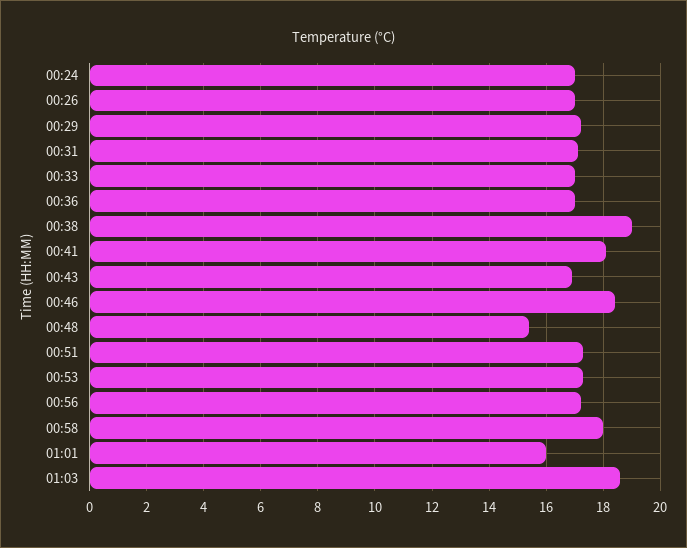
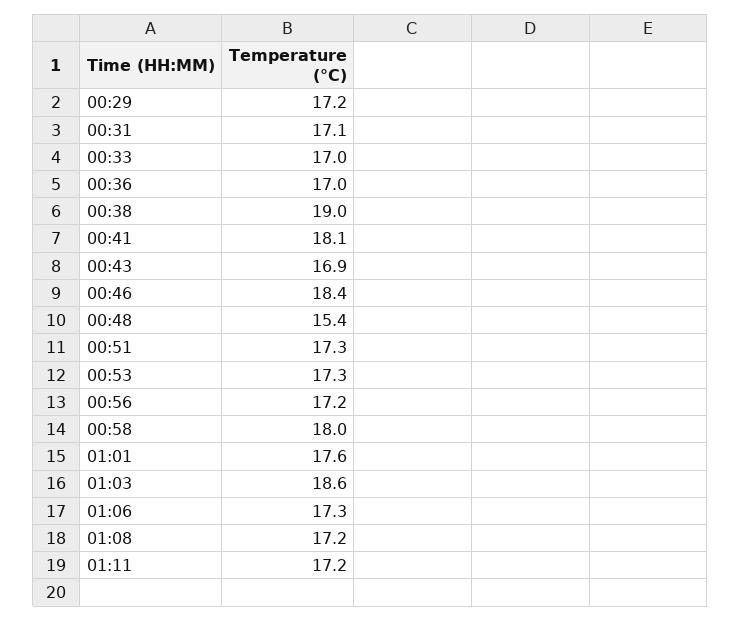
00:24: 17 -> none
00:26: 17 -> none
01:01: 16 -> 17.6
01:06: none -> 17.3
01:08: none -> 17.2
01:11: none -> 17.2

